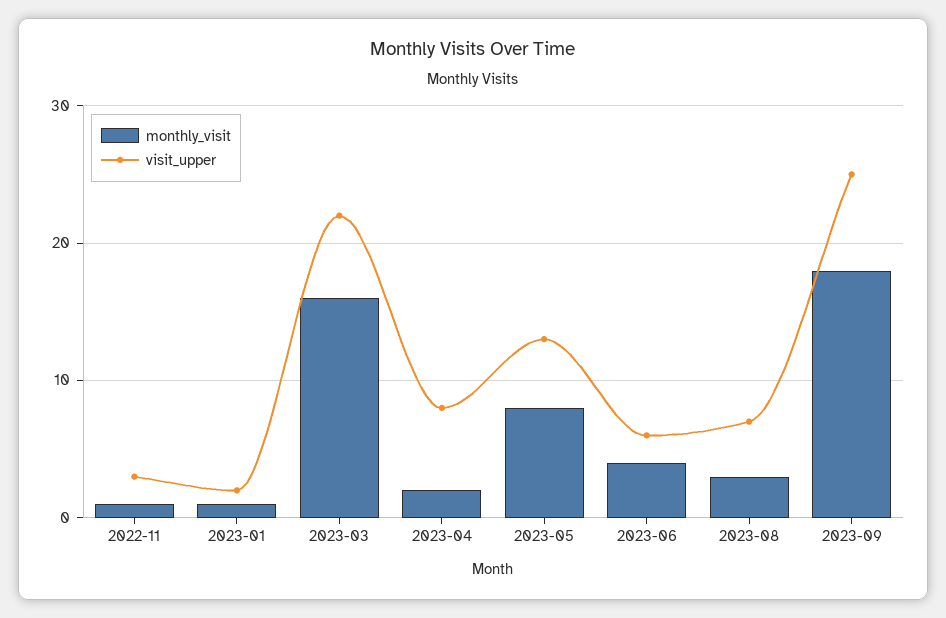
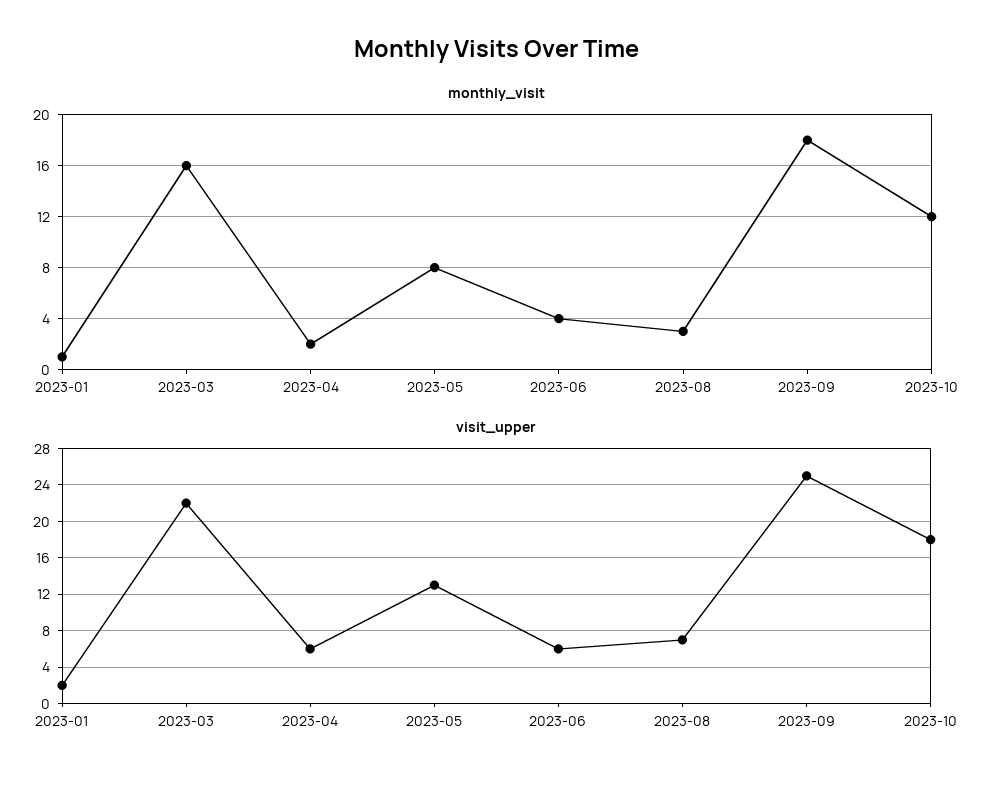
monthly_visit, 2022-11: 1 -> none
visit_upper, 2022-11: 3 -> none
visit_upper, 2023-04: 8 -> 6
monthly_visit, 2023-10: none -> 12
visit_upper, 2023-10: none -> 18

